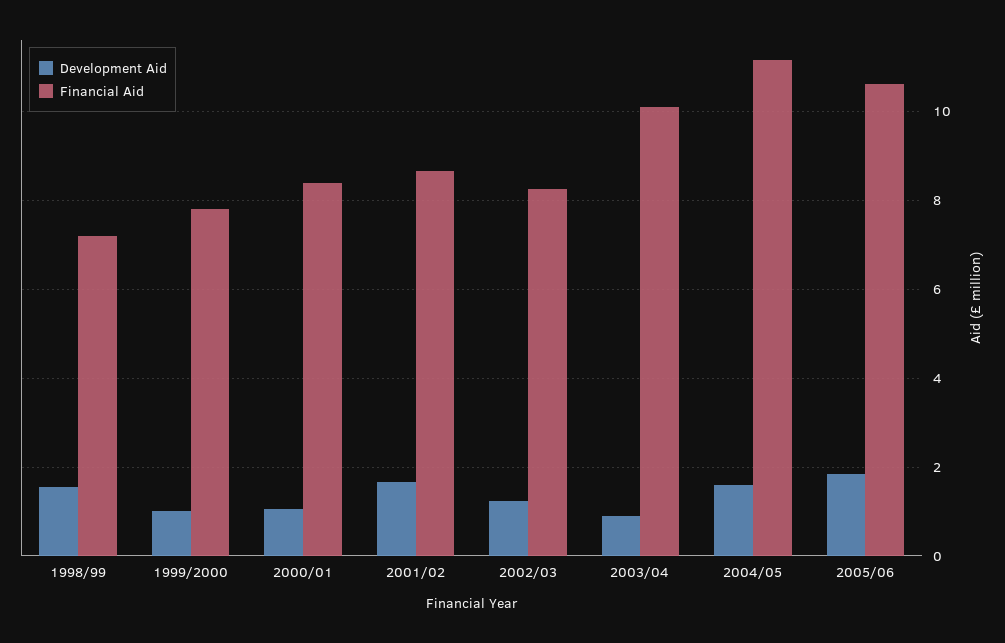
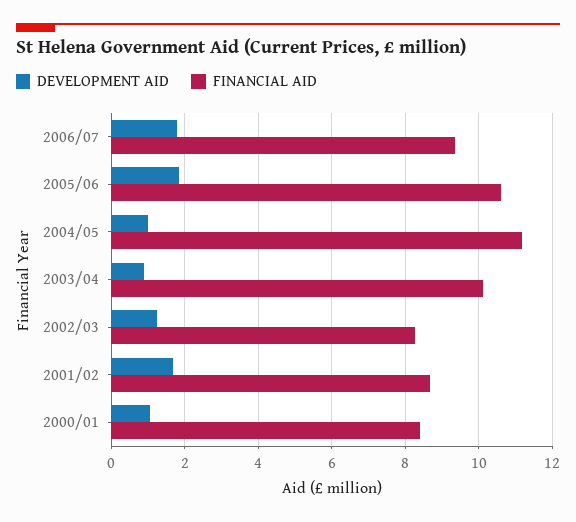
Development Aid, 1998/99: 1.6 -> none
Financial Aid, 1998/99: 7.2 -> none
Development Aid, 1999/2000: 1 -> none
Financial Aid, 1999/2000: 7.8 -> none
Development Aid, 2004/05: 1.6 -> 1
Development Aid, 2006/07: none -> 1.8
Financial Aid, 2006/07: none -> 9.4

